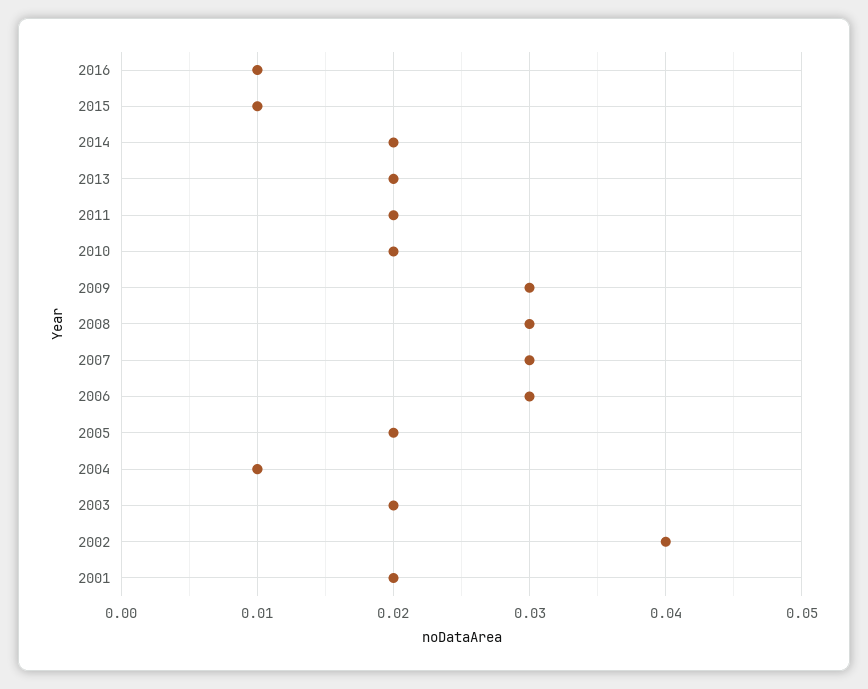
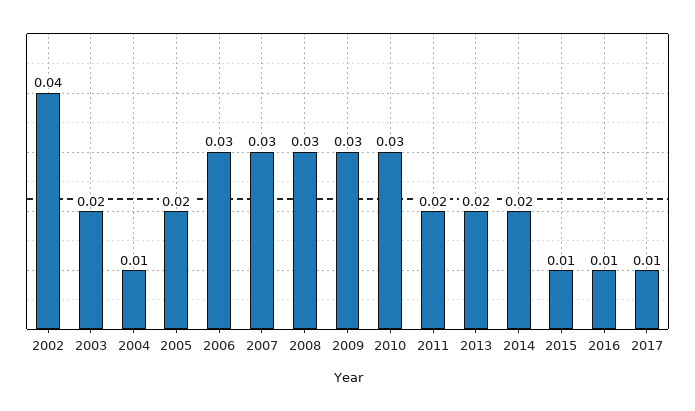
2010: 0.02 -> 0.03
2001: 0.02 -> none
2017: none -> 0.01

